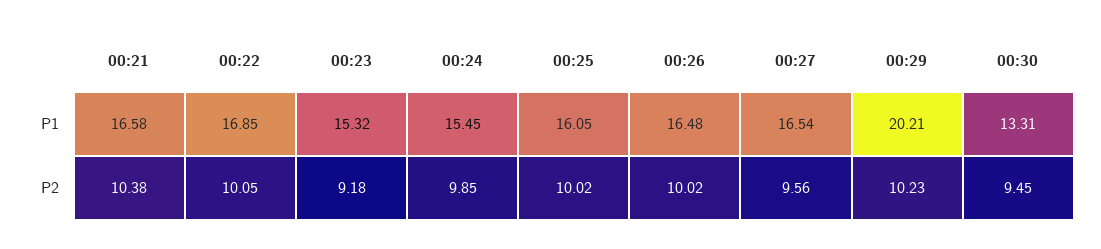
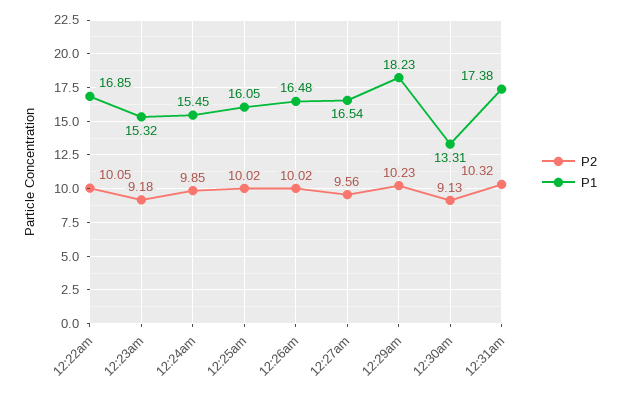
P1, 00:21: 16.58 -> none
P1, 00:29: 20.21 -> 18.23
P2, 00:21: 10.38 -> none
P2, 00:30: 9.45 -> 9.13
P2, 12:31am: none -> 10.32
P1, 12:31am: none -> 17.38

